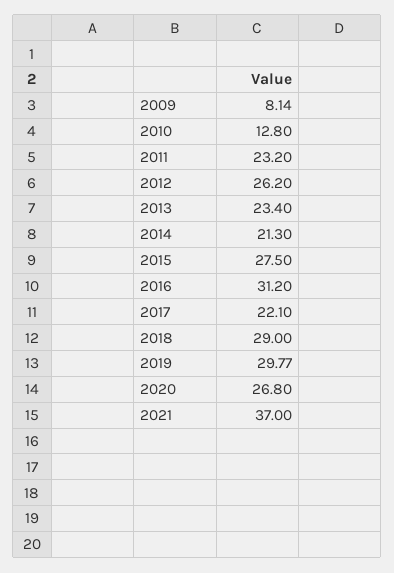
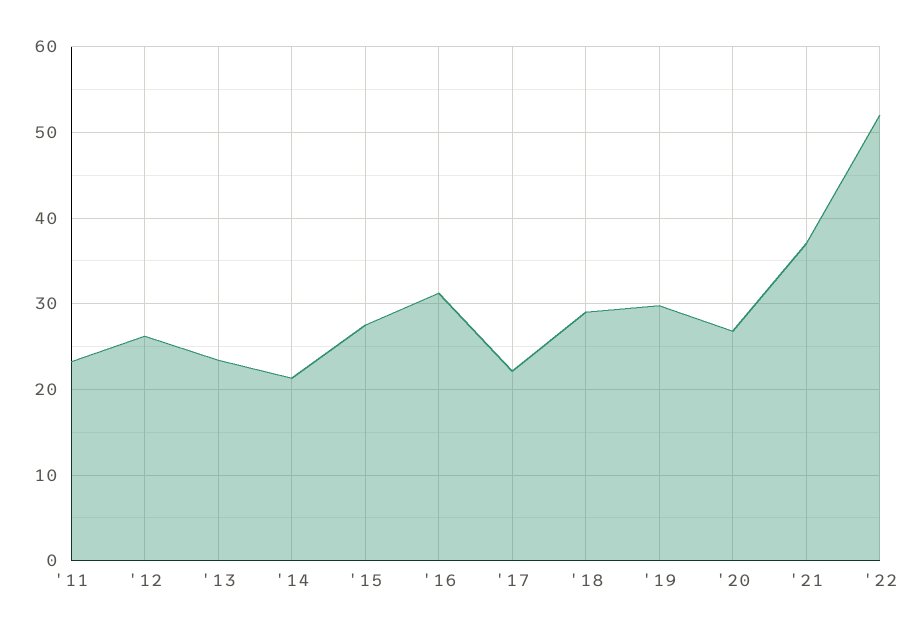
2009: 8.14 -> none
2010: 12.8 -> none
'22: none -> 52

